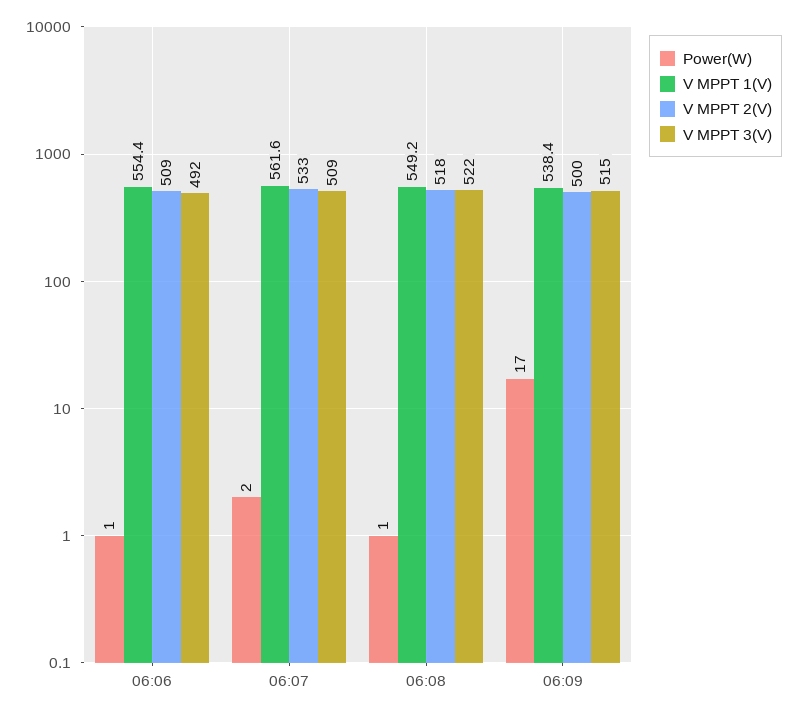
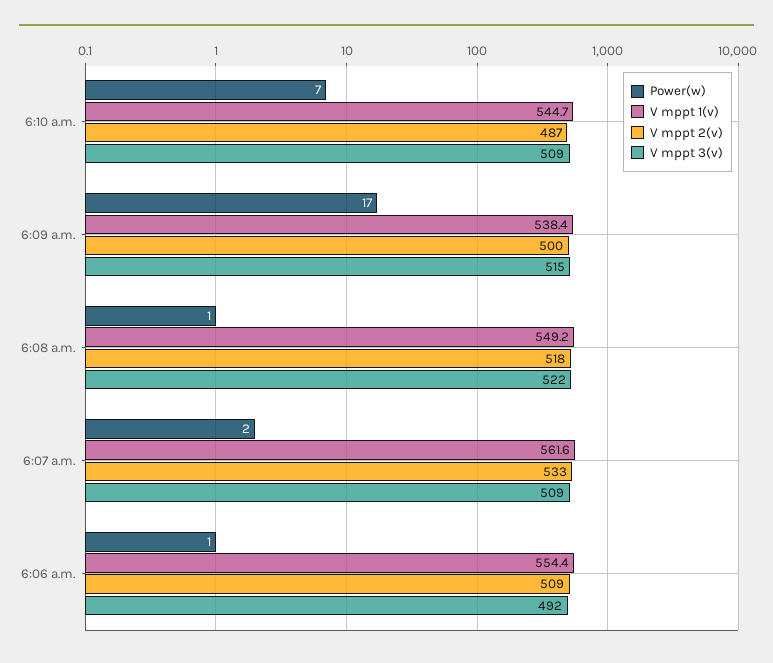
Power(W), 6:10 a.m.: none -> 7
V MPPT 1(V), 6:10 a.m.: none -> 544.7
V MPPT 2(V), 6:10 a.m.: none -> 487
V MPPT 3(V), 6:10 a.m.: none -> 509

